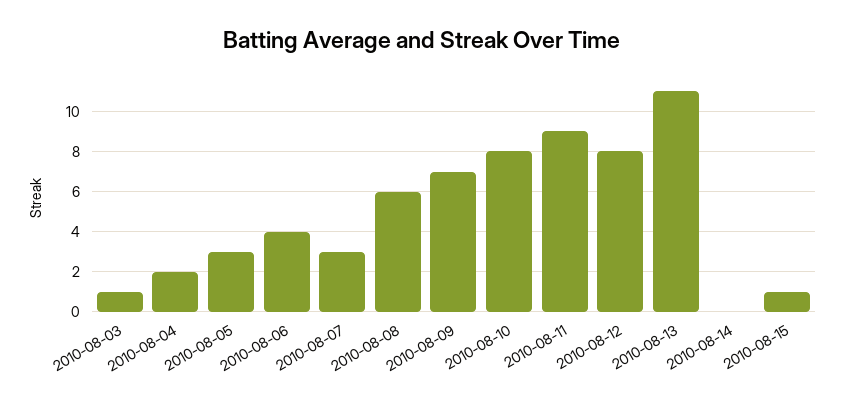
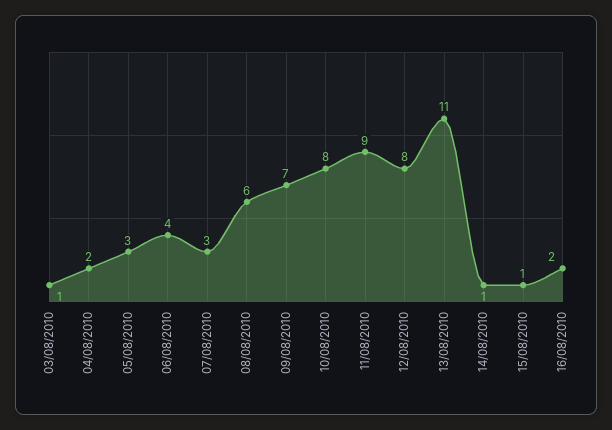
2010-08-14: 0 -> 1
16/08/2010: none -> 2

